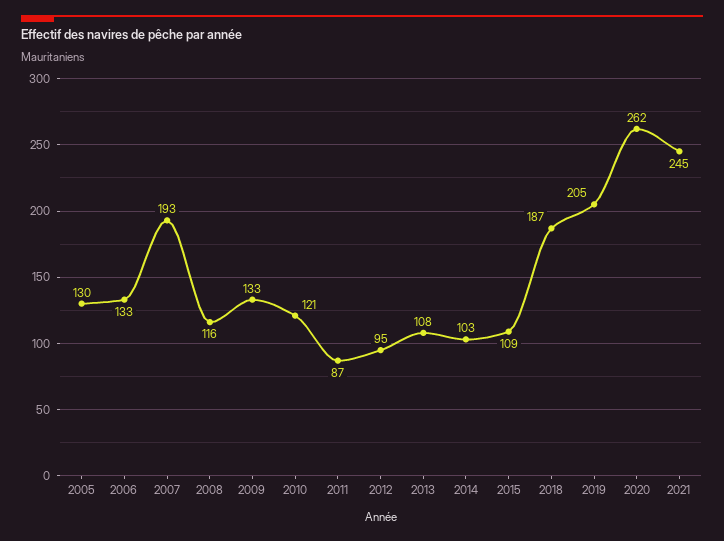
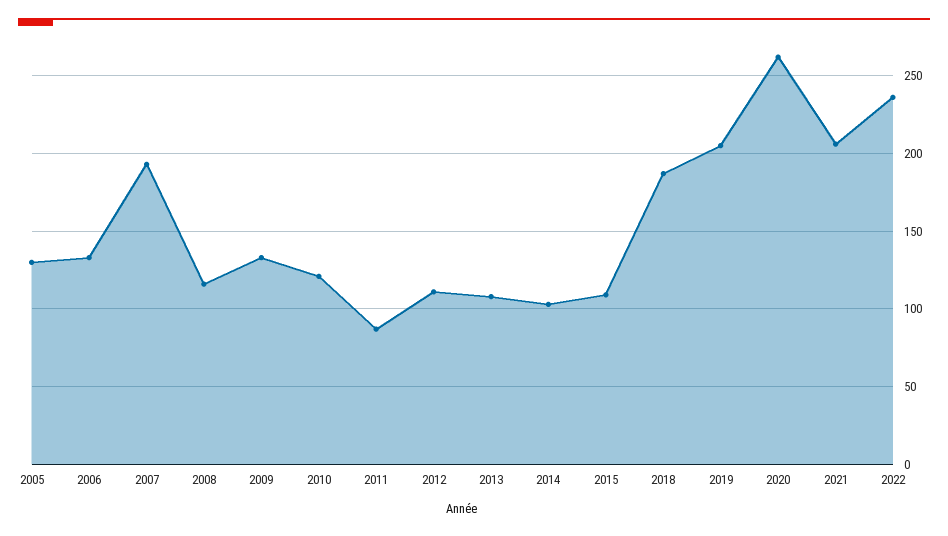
2012: 95 -> 110
2021: 245 -> 205
2022: none -> 235

